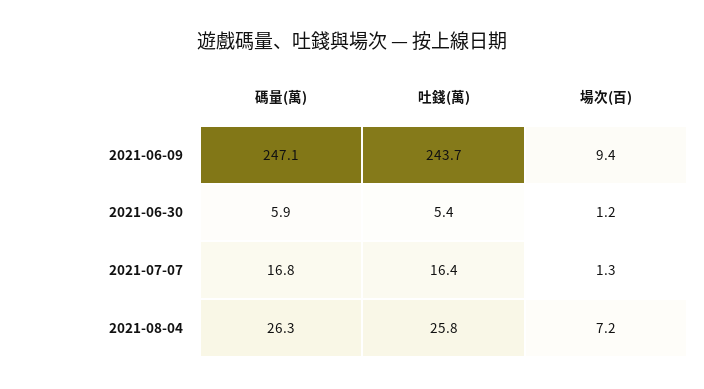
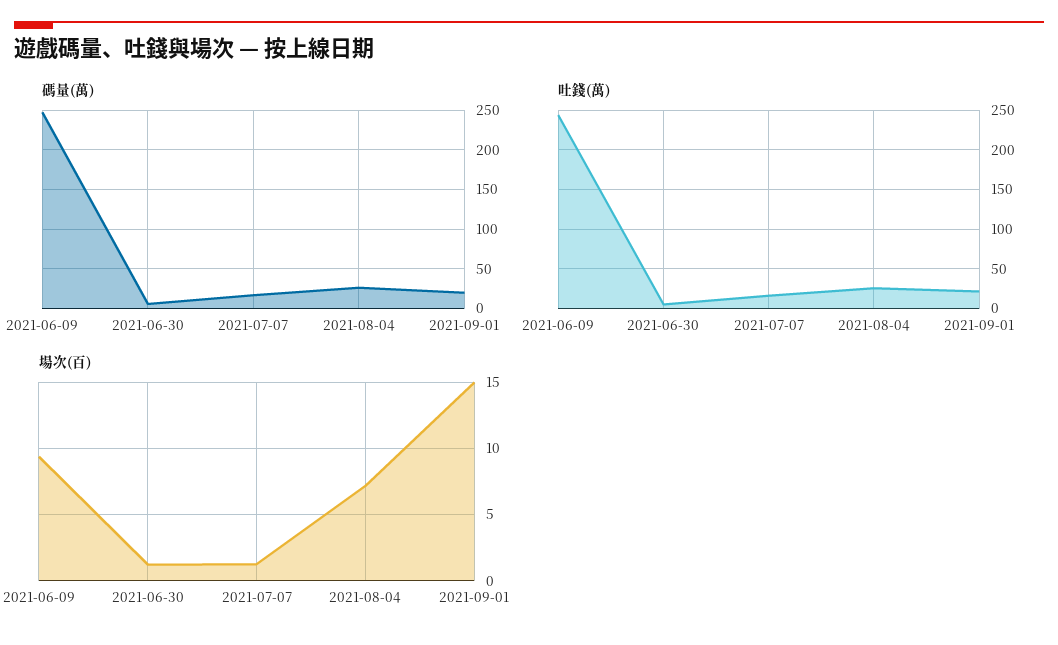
碼量(萬), 2021-09-01: none -> 20
吐錢(萬), 2021-09-01: none -> 20
場次(百), 2021-09-01: none -> 15

